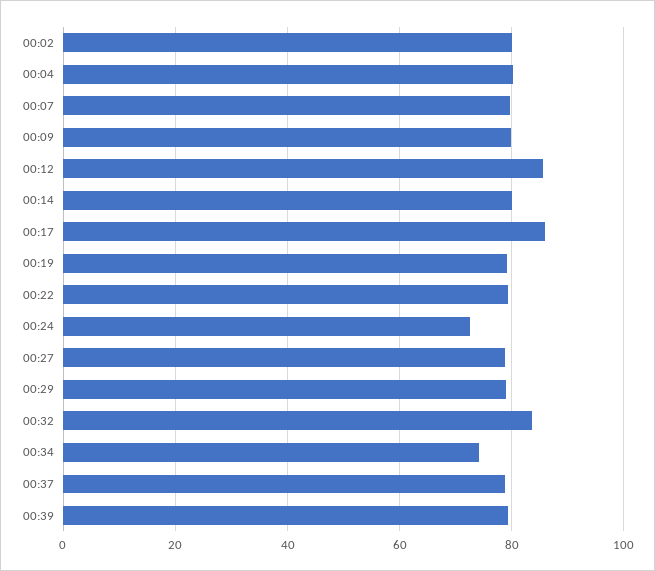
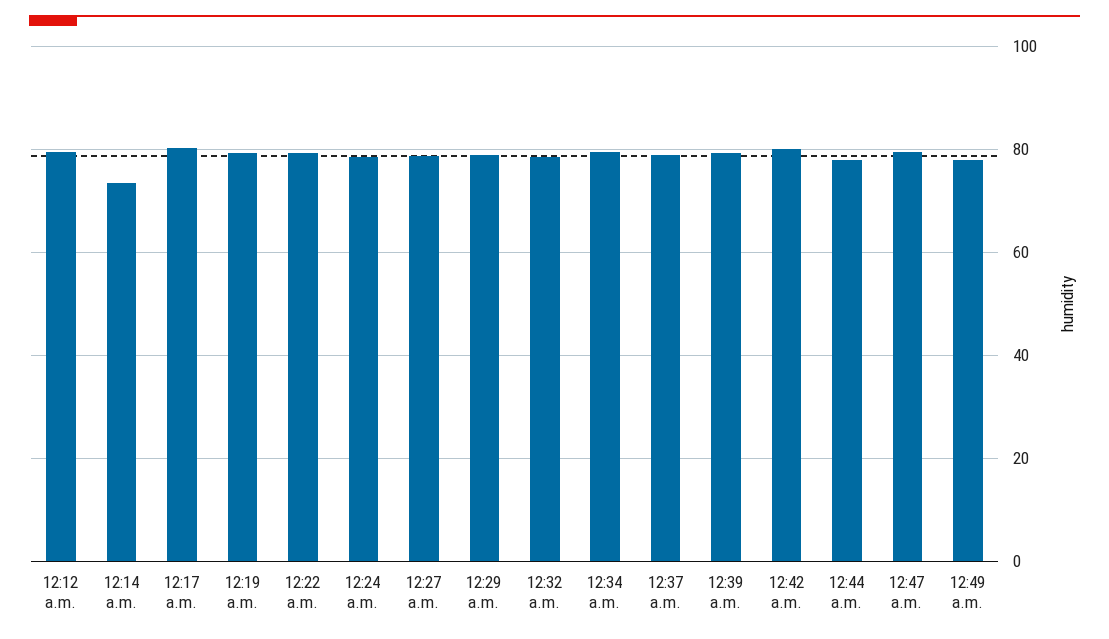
00:02: 80 -> none
00:04: 80 -> none
00:07: 80 -> none
00:09: 80 -> none
00:12: 86 -> 80
00:14: 80 -> 74
00:17: 86 -> 80
00:24: 72 -> 78
00:32: 84 -> 78
00:34: 74 -> 80
12:42 a.m.: none -> 80
12:44 a.m.: none -> 78
12:47 a.m.: none -> 80
12:49 a.m.: none -> 78

